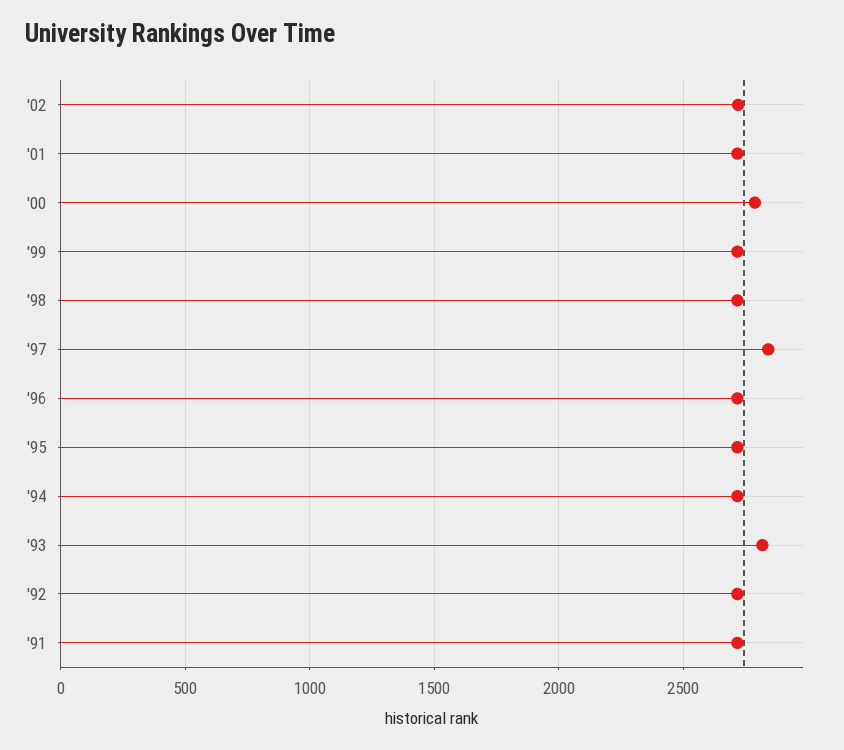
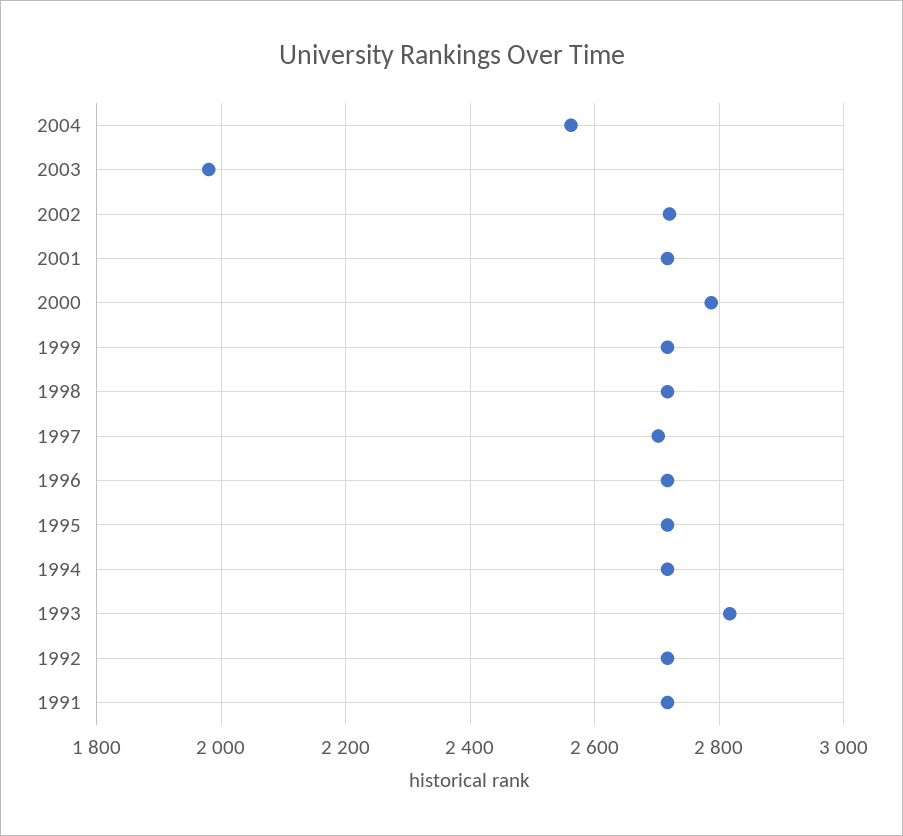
'97: 2850 -> 2700
2004: none -> 2560
2003: none -> 1980

